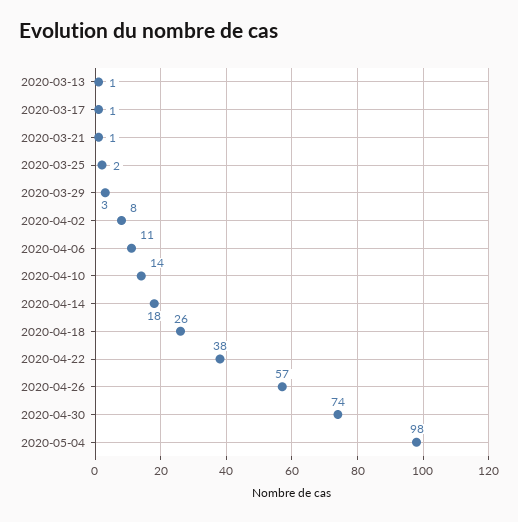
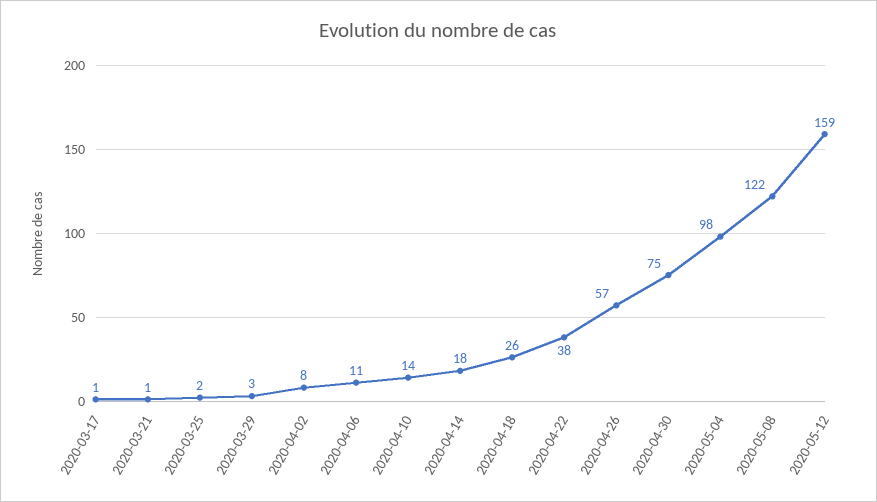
2020-03-13: 1 -> none
2020-04-30: 74 -> 75
2020-05-08: none -> 122
2020-05-12: none -> 159

